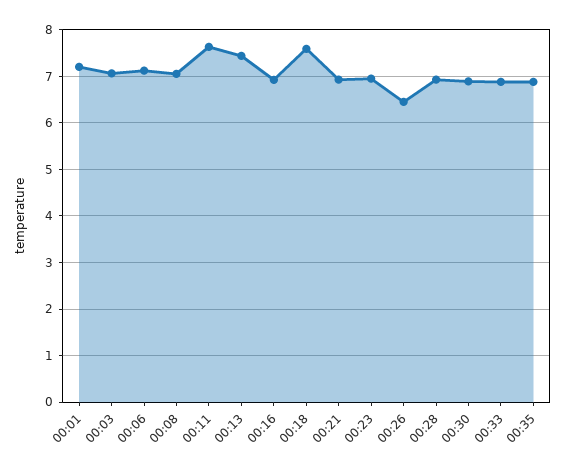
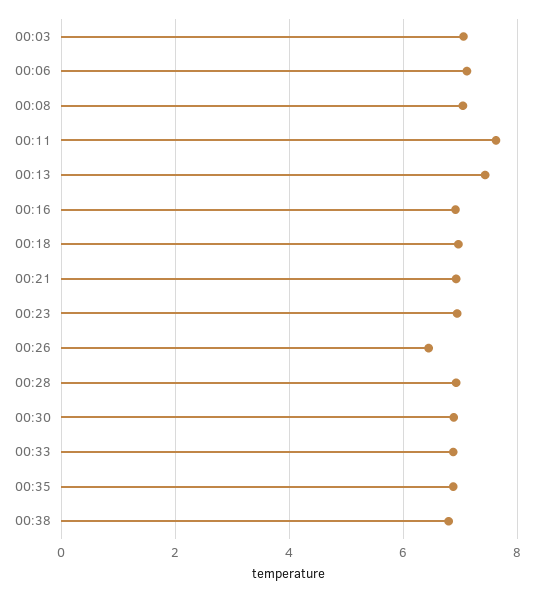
00:01: 7.2 -> none
00:18: 7.6 -> 7
00:38: none -> 6.8

